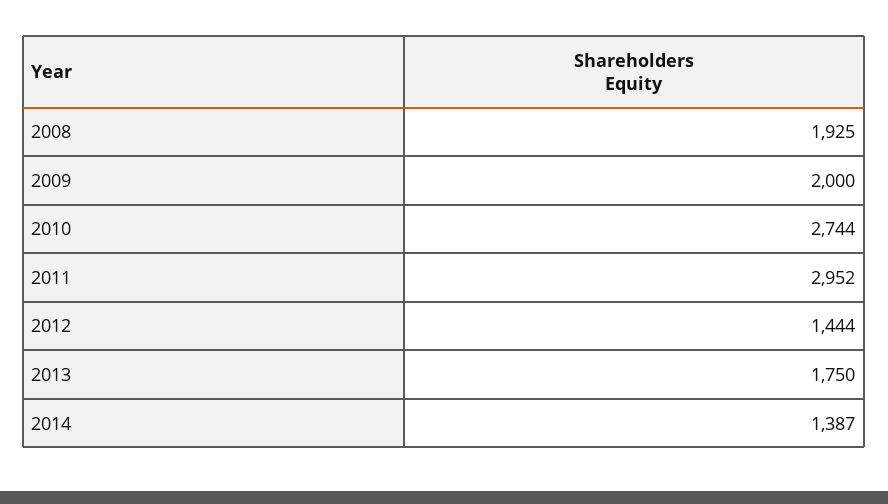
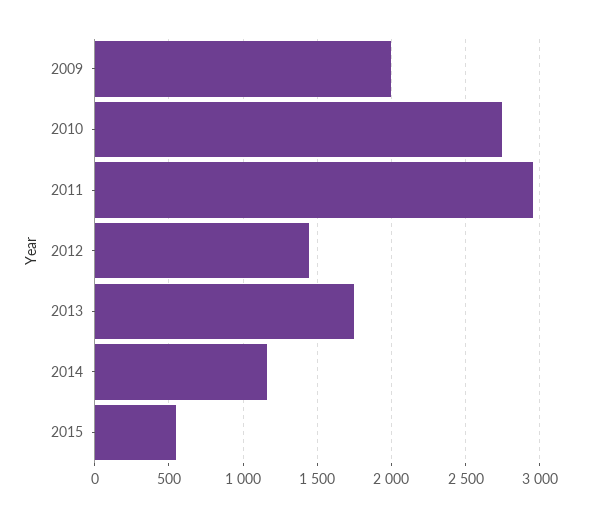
2008: 1925 -> none
2014: 1387 -> 1150
2015: none -> 550

